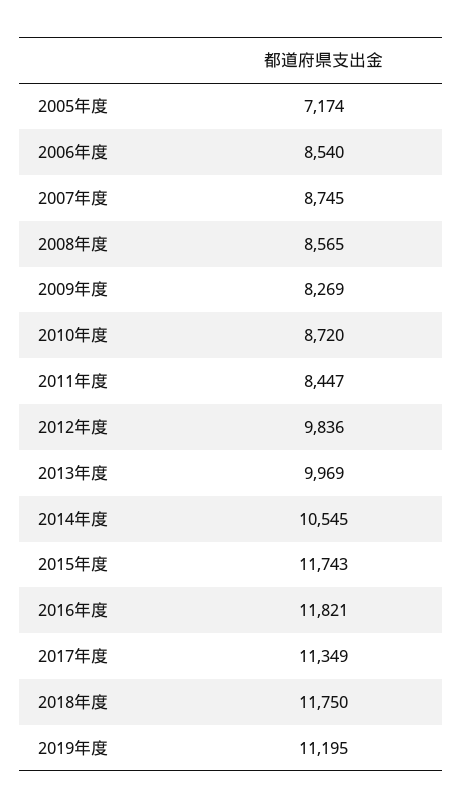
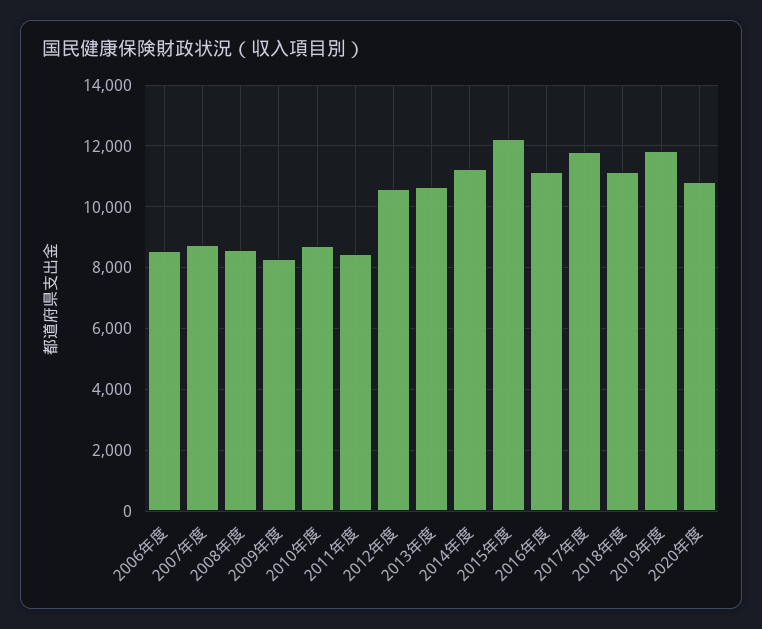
2005年度: 7174 -> none
2012年度: 9836 -> 10600
2013年度: 9969 -> 10600
2014年度: 10545 -> 11200
2015年度: 11743 -> 12200
2016年度: 11821 -> 11200
2017年度: 11349 -> 11800
2018年度: 11750 -> 11200
2019年度: 11195 -> 11800
2020年度: none -> 10800

